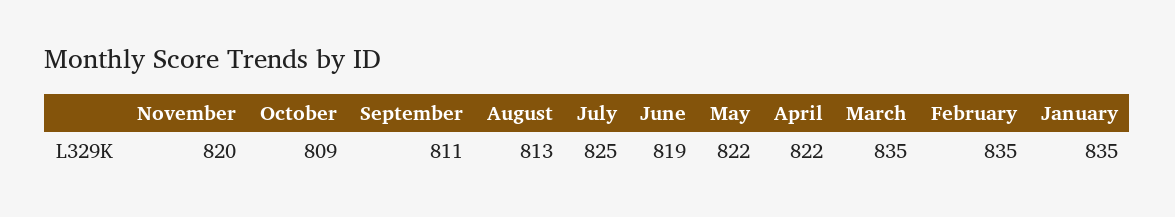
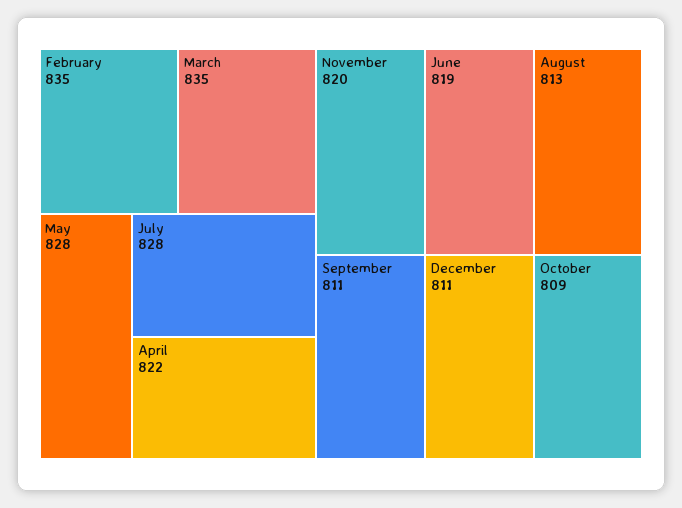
July: 825 -> 828
May: 822 -> 828
January: 835 -> none
December: none -> 811

